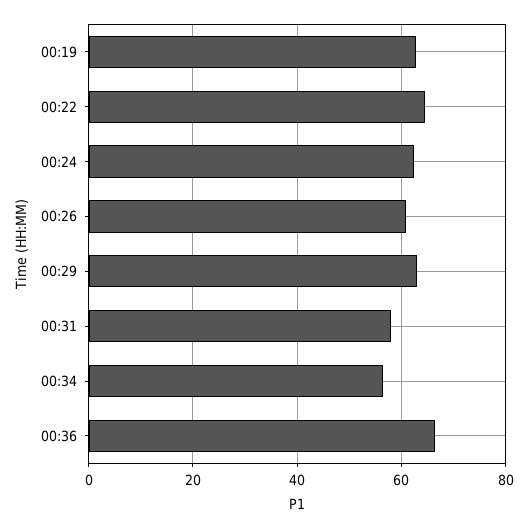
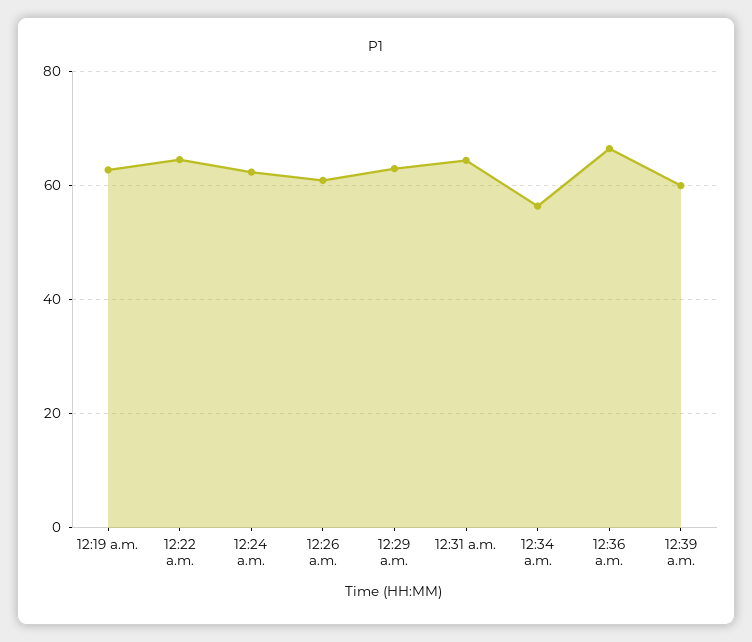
00:31: 58 -> 64
12:39 a.m.: none -> 60

